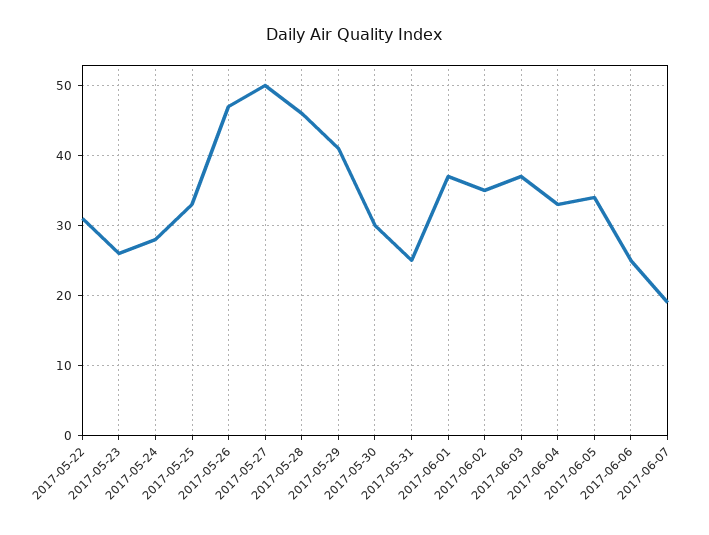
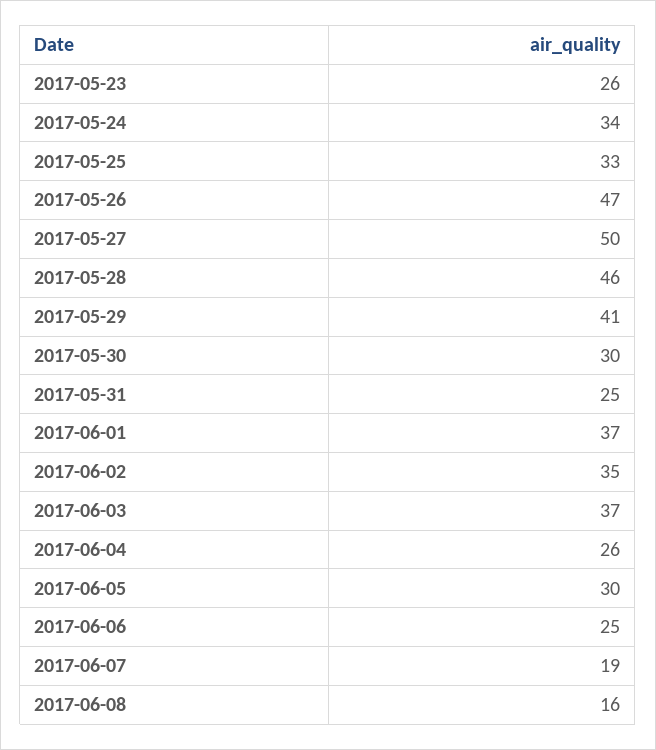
2017-05-22: 31 -> none
2017-05-24: 28 -> 34
2017-06-04: 33 -> 26
2017-06-05: 34 -> 30
2017-06-08: none -> 16

